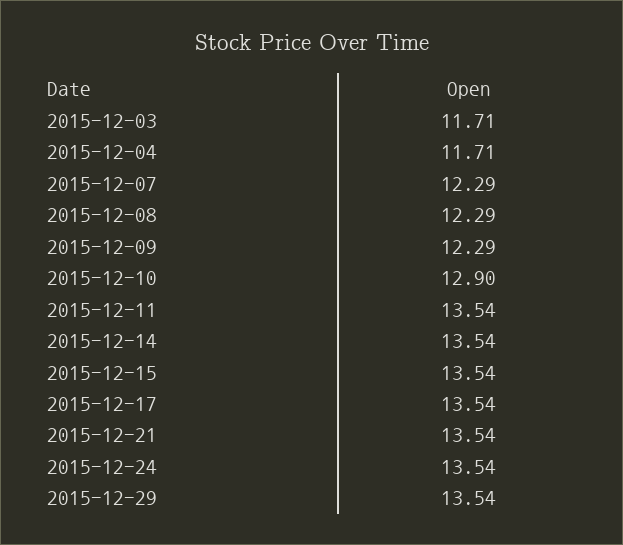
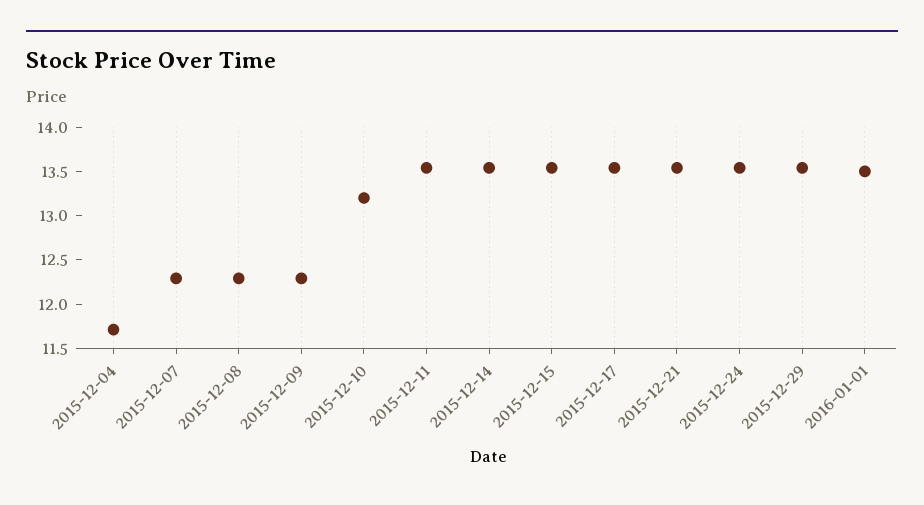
2015-12-03: 11.71 -> none
2015-12-10: 12.9 -> 13.2
2016-01-01: none -> 13.5

